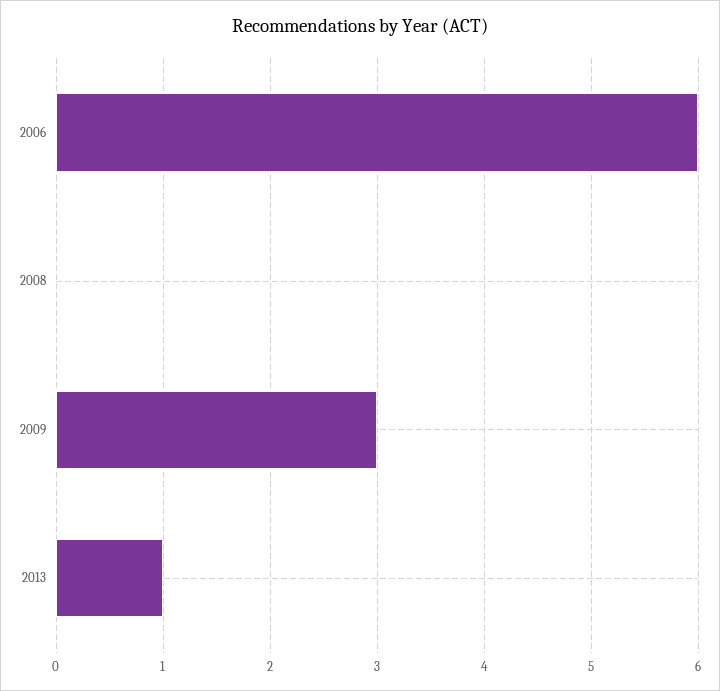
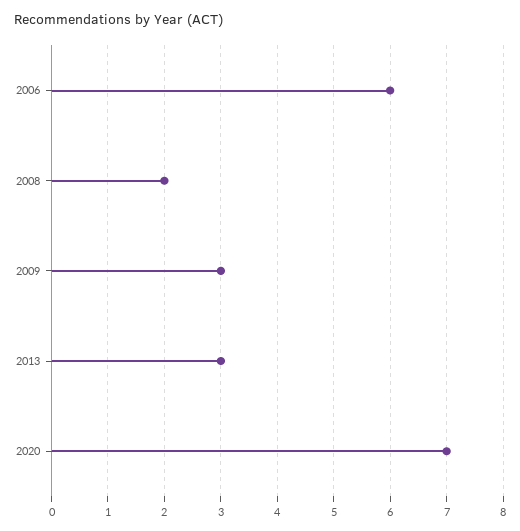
2008: 0 -> 2
2013: 1 -> 3
2020: none -> 7

